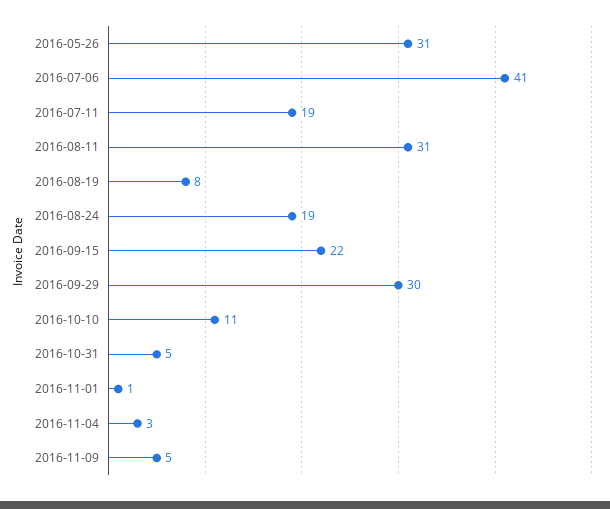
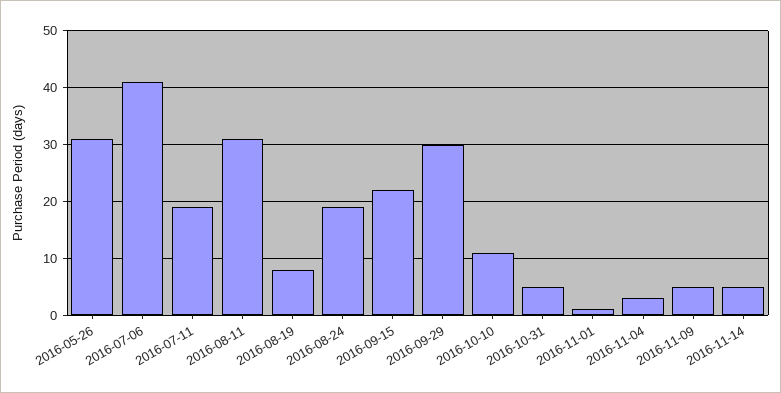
2016-11-14: none -> 5

